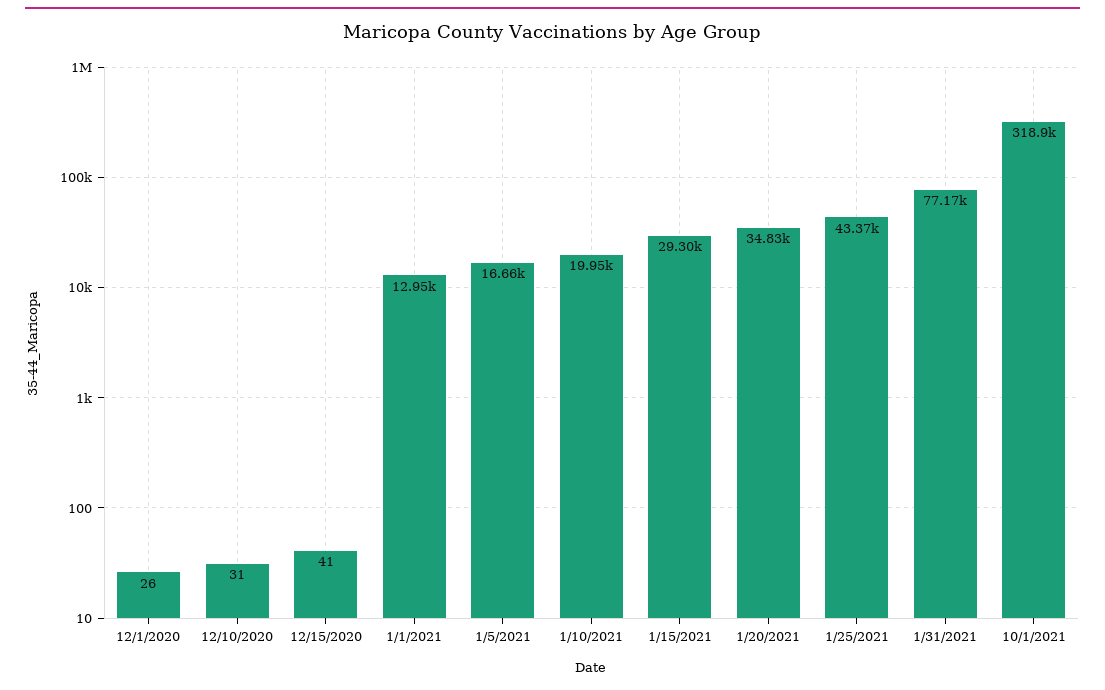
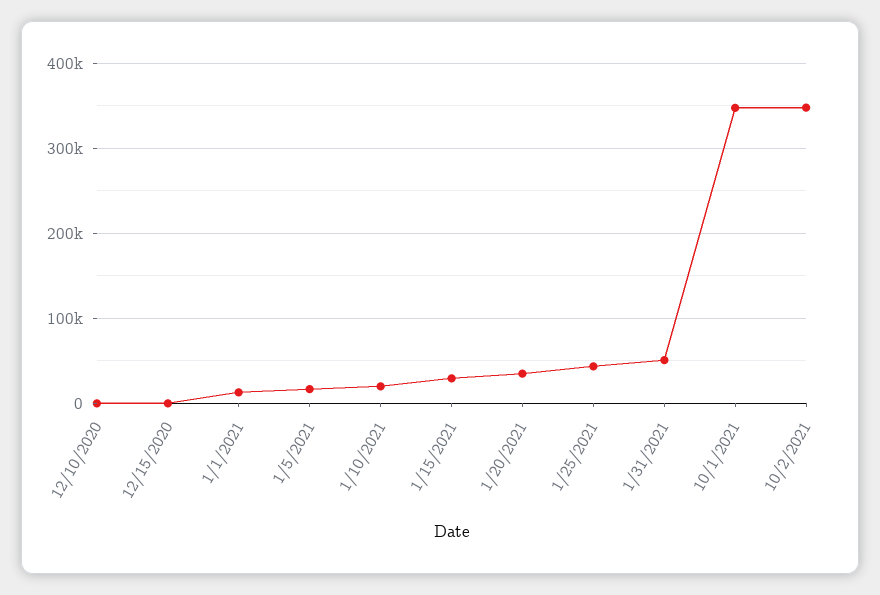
12/1/2020: 26 -> none
1/31/2021: 77170 -> 50000
10/1/2021: 318900 -> 350000
10/2/2021: none -> 350000

